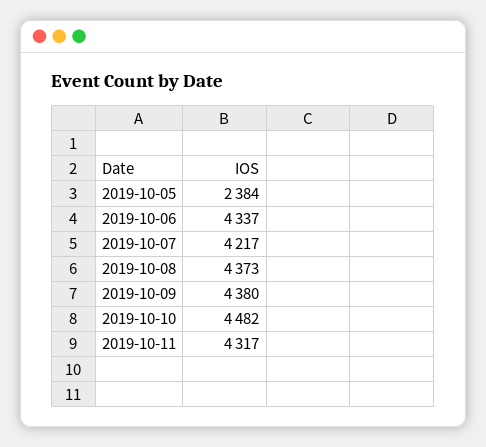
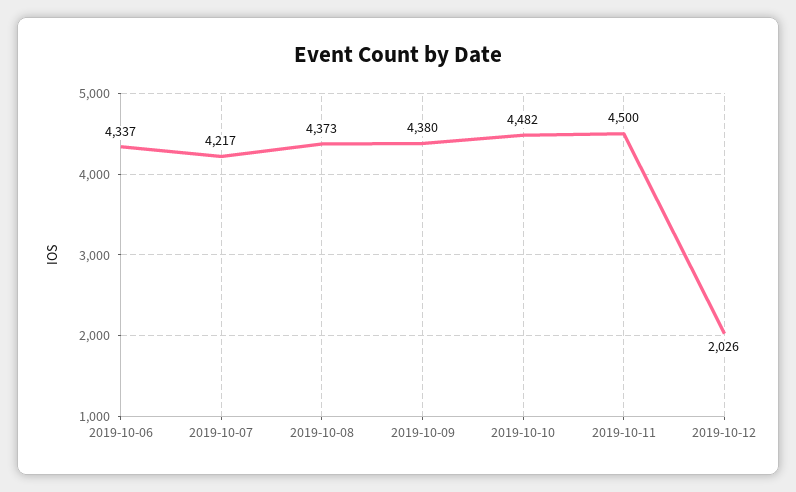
2019-10-05: 2384 -> none
2019-10-11: 4317 -> 4500
2019-10-12: none -> 2026

